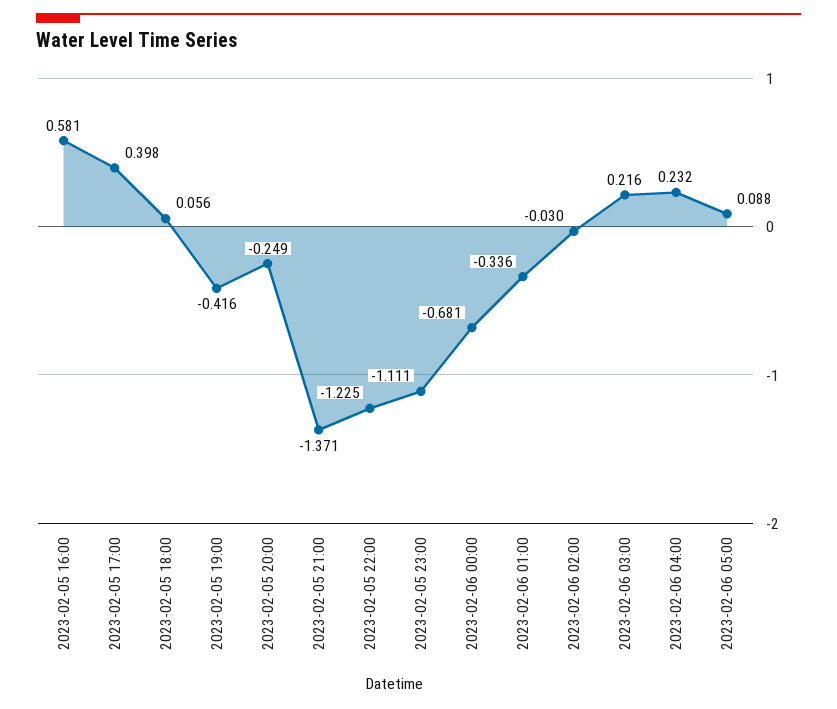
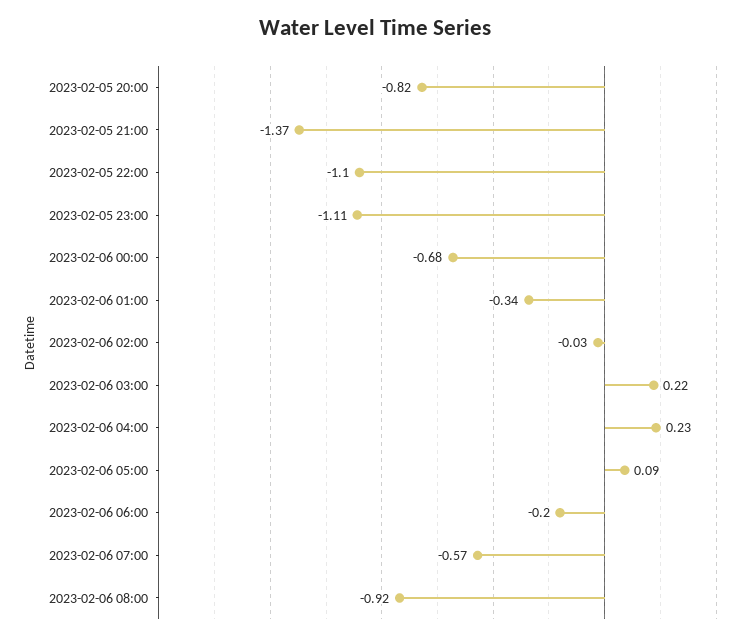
2023-02-05 16:00: 0.581 -> none
2023-02-05 17:00: 0.398 -> none
2023-02-05 18:00: 0.056 -> none
2023-02-05 19:00: -0.416 -> none
2023-02-05 20:00: -0.249 -> -0.82
2023-02-05 22:00: -1.225 -> -1.1
2023-02-06 06:00: none -> -0.2
2023-02-06 07:00: none -> -0.57
2023-02-06 08:00: none -> -0.92

